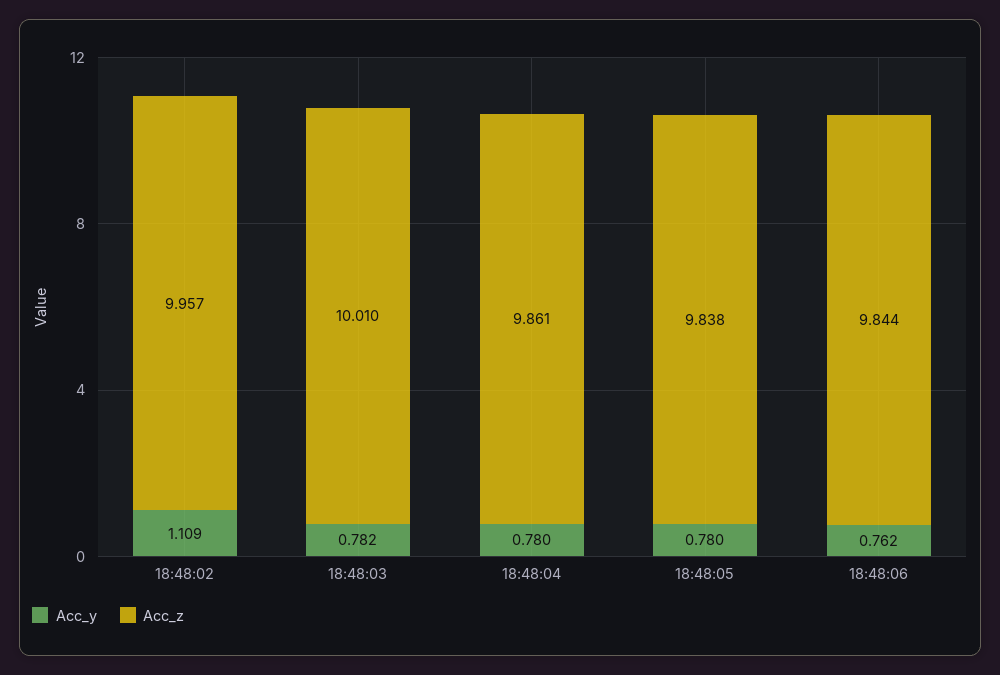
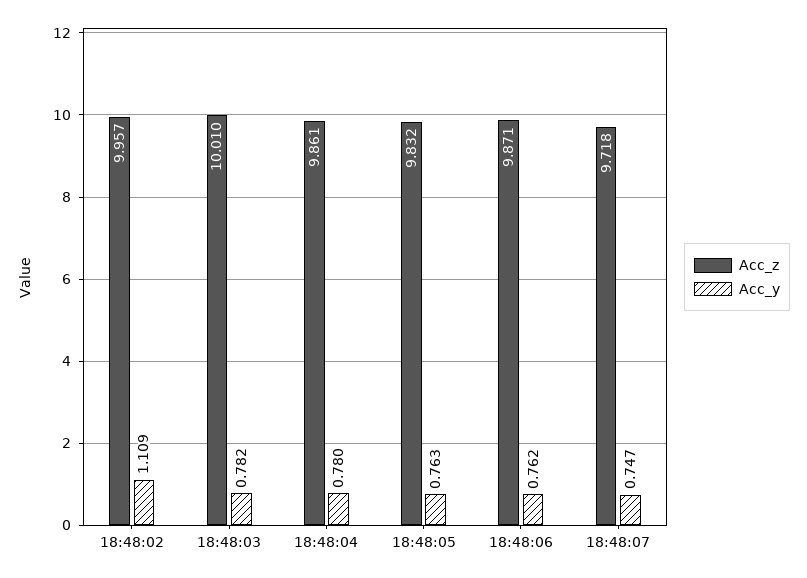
Acc_y, 18:48:05: 0.78 -> 0.763
Acc_z, 18:48:05: 9.838 -> 9.832
Acc_z, 18:48:06: 9.844 -> 9.871
Acc_z, 18:48:07: none -> 9.718
Acc_y, 18:48:07: none -> 0.747

